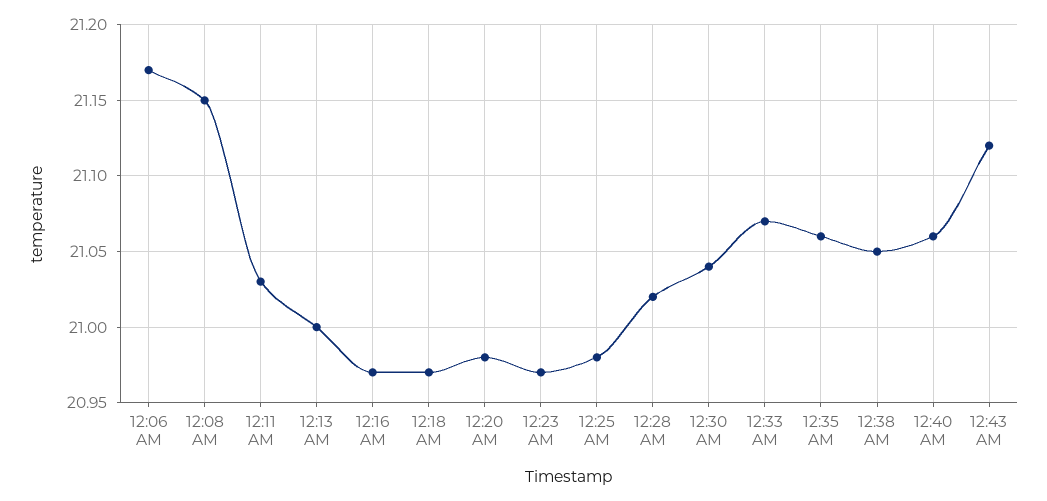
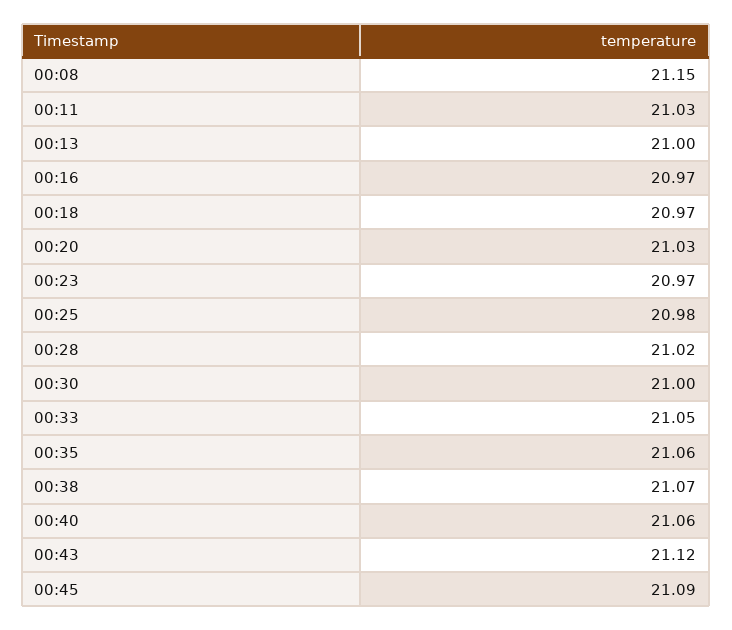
12:06 AM: 21.17 -> none
12:20 AM: 20.98 -> 21.03
12:30 AM: 21.04 -> 21
12:33 AM: 21.07 -> 21.05
12:38 AM: 21.05 -> 21.07
00:45: none -> 21.09

